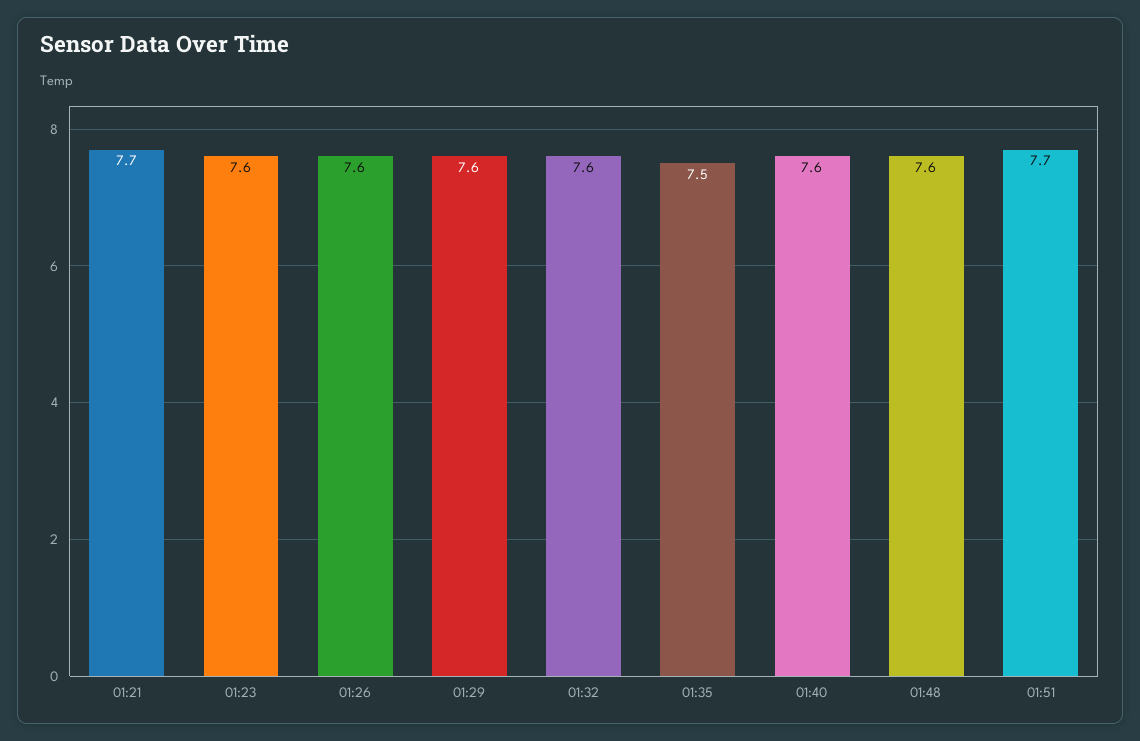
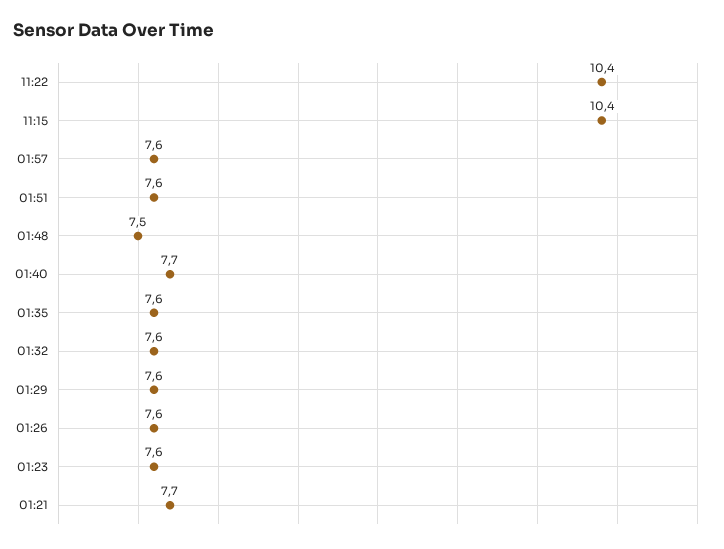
01:35: 7.5 -> 7.6
01:40: 7.6 -> 7.7
01:48: 7.6 -> 7.5
01:51: 7.7 -> 7.6
11:22: none -> 10.4
11:15: none -> 10.4
01:57: none -> 7.6

